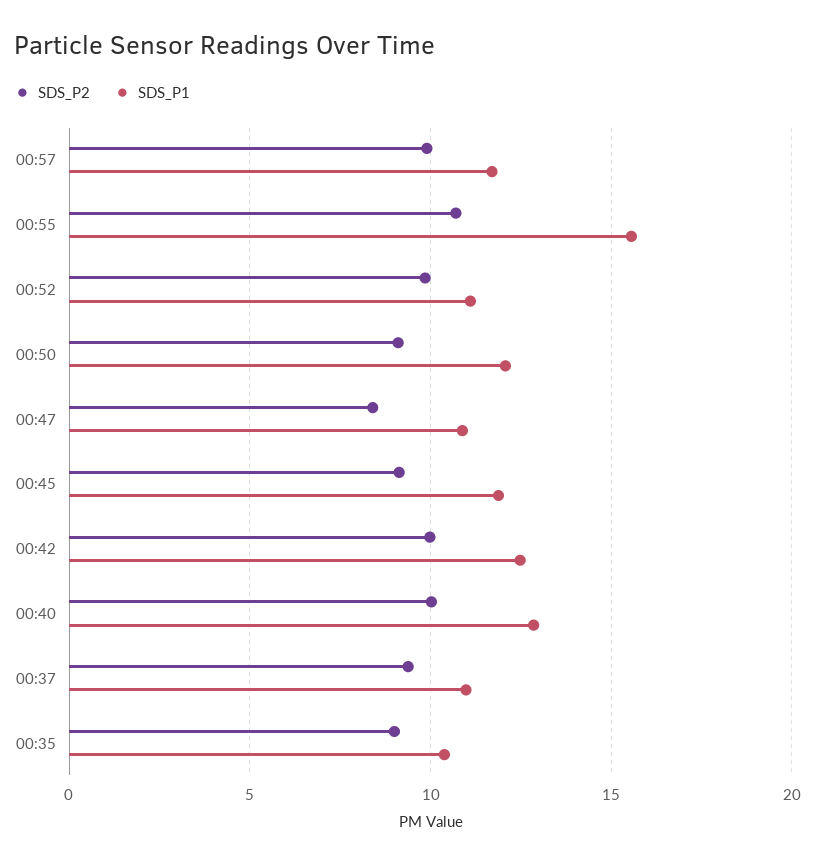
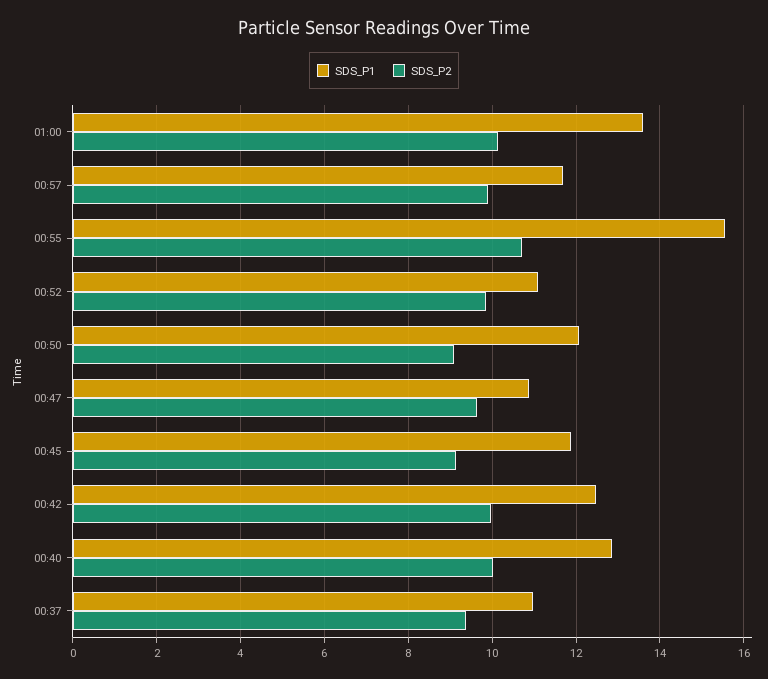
SDS_P2, 00:47: 8.5 -> 9.6
SDS_P2, 00:35: 9 -> none
SDS_P1, 00:35: 10.5 -> none
SDS_P1, 01:00: none -> 13.6
SDS_P2, 01:00: none -> 10.2

